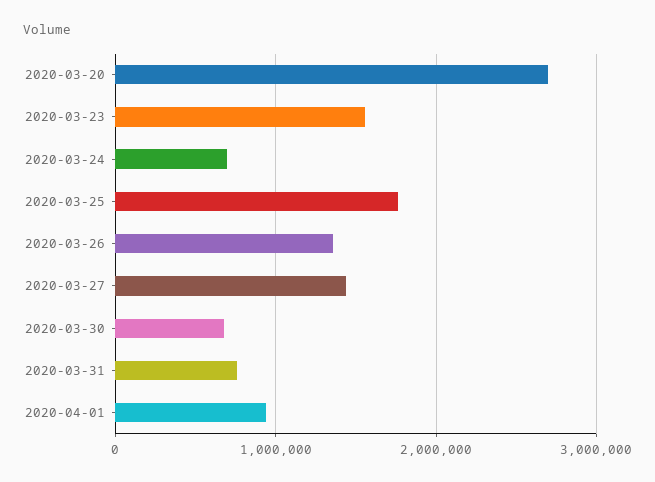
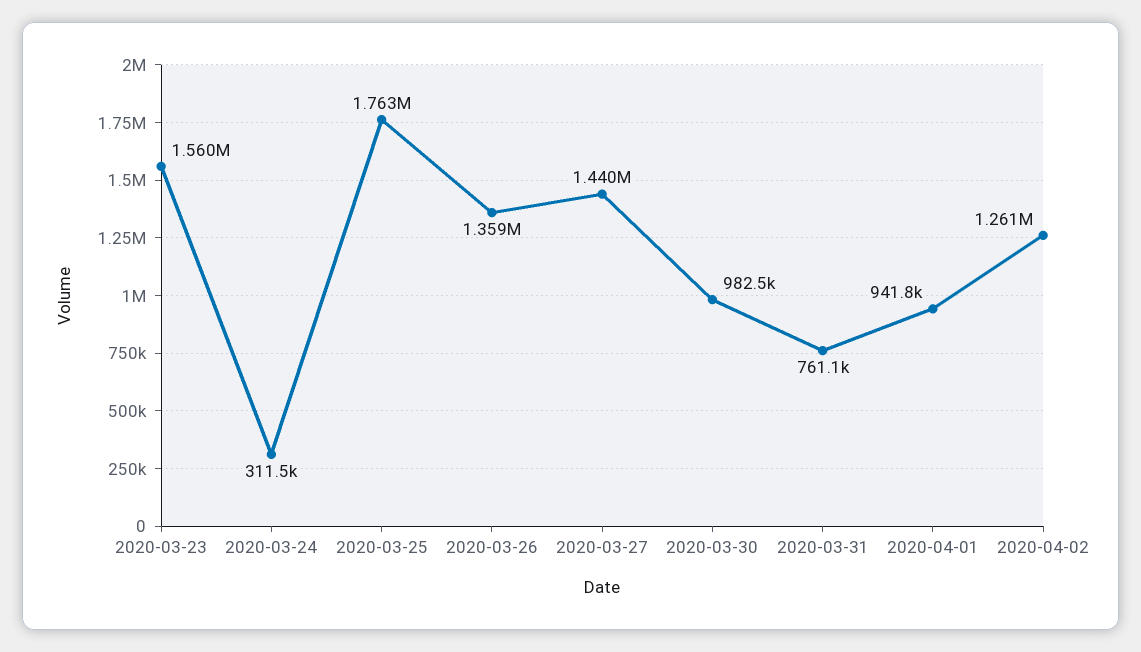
2020-03-20: 2700000 -> none
2020-03-24: 700000 -> 311500
2020-03-30: 700000 -> 982500
2020-04-02: none -> 1261000

